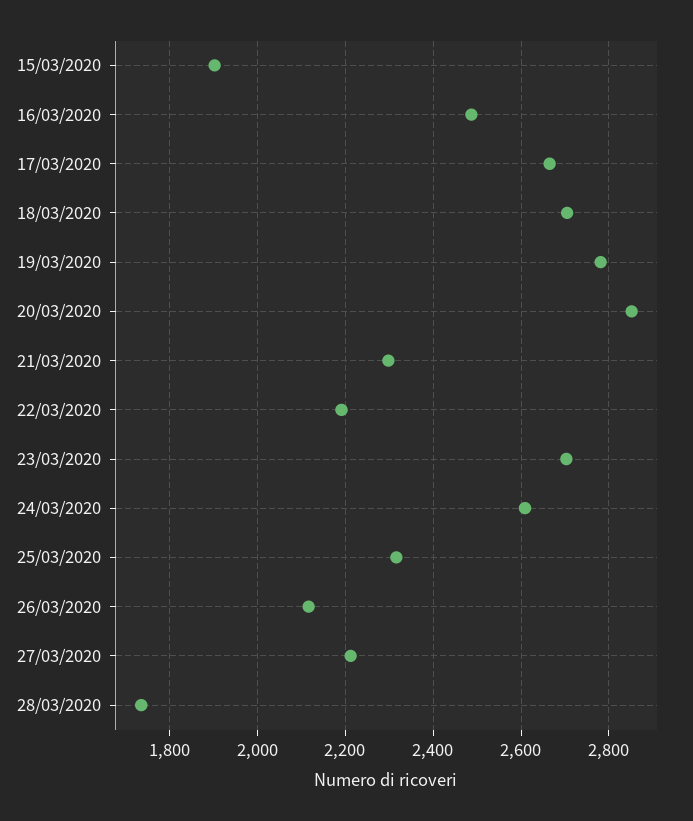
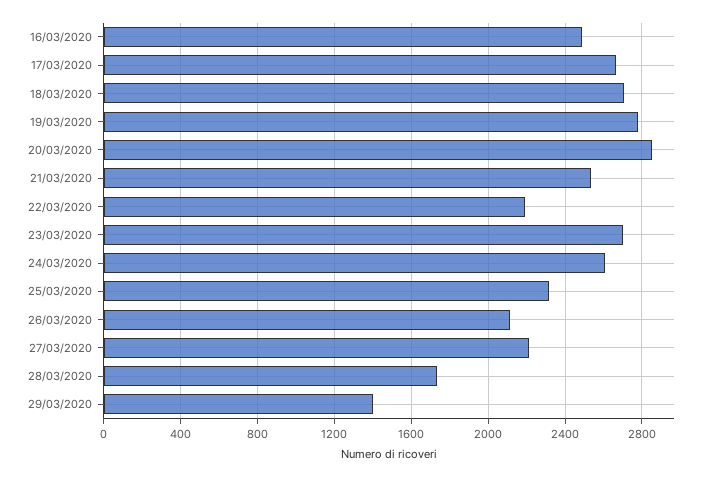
15/03/2020: 1900 -> none
21/03/2020: 2300 -> 2550
29/03/2020: none -> 1400

